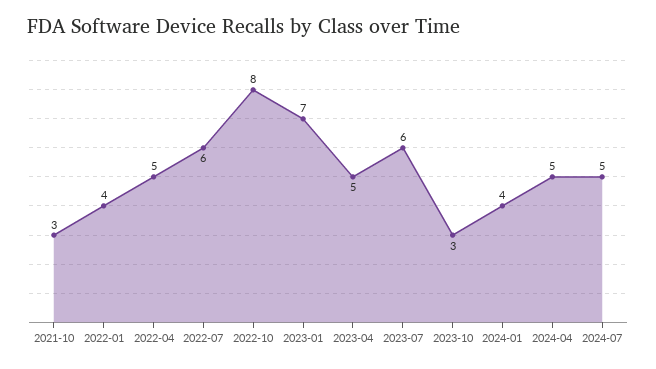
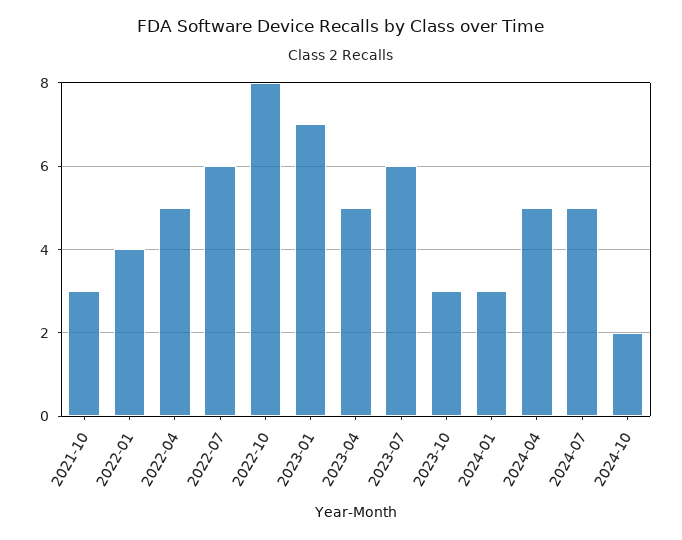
2024-01: 4 -> 3
2024-10: none -> 2

